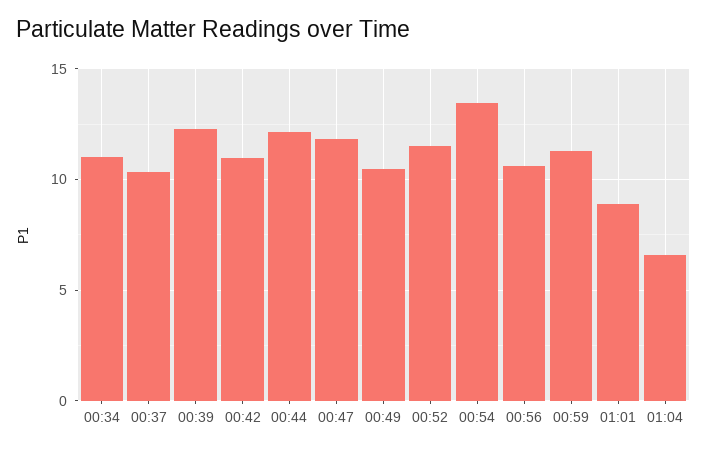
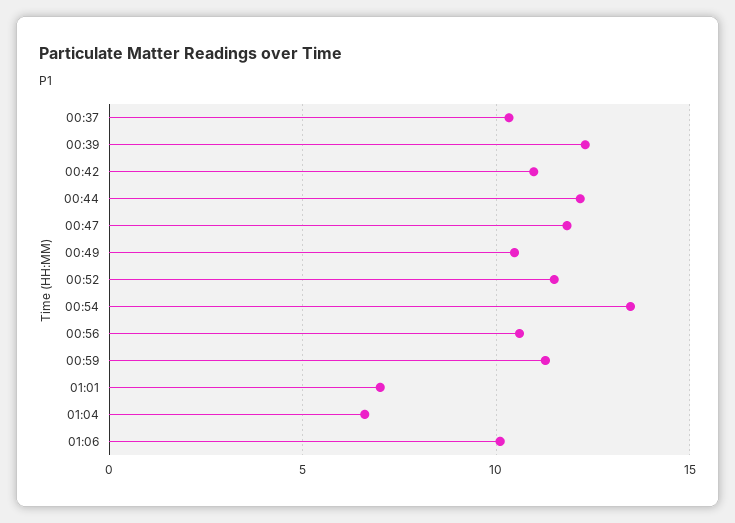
00:34: 11 -> none
01:01: 9 -> 7
01:06: none -> 10

